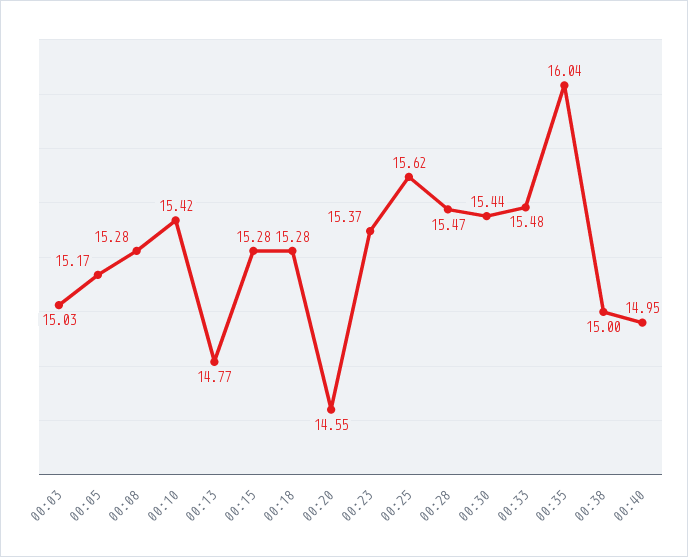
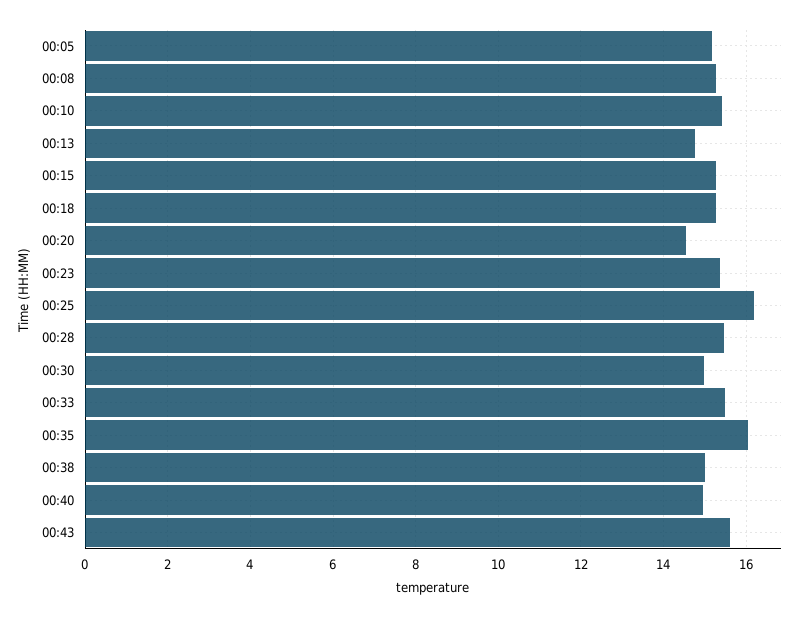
00:03: 15.03 -> none
00:25: 15.62 -> 16.2
00:30: 15.44 -> 15
00:43: none -> 15.6

